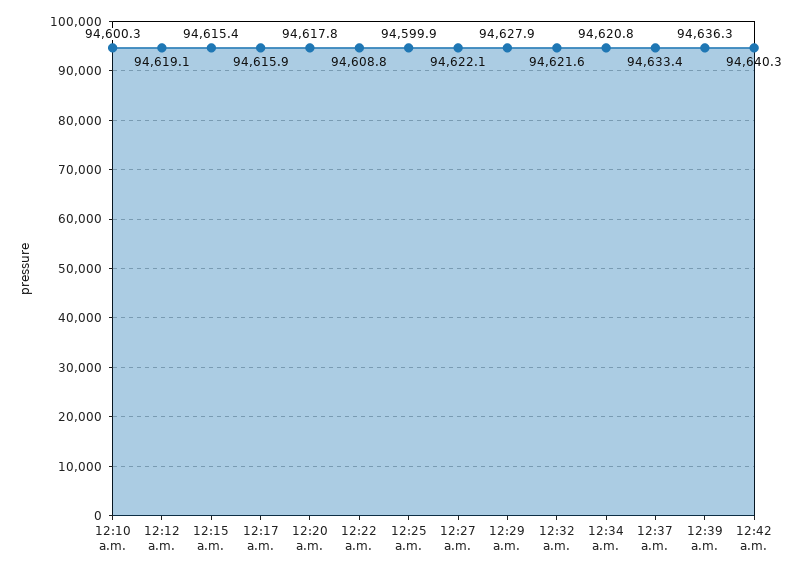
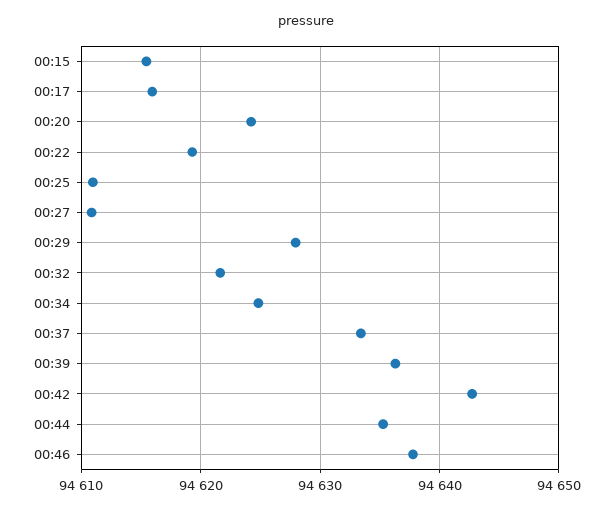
12:10 a.m.: 94600.3 -> none
12:12 a.m.: 94619.1 -> none
12:20 a.m.: 94617.8 -> 94624
12:22 a.m.: 94608.8 -> 94619
12:25 a.m.: 94599.9 -> 94611
12:27 a.m.: 94622.1 -> 94611
12:34 a.m.: 94620.8 -> 94625
12:42 a.m.: 94640.3 -> 94643
00:44: none -> 94635
00:46: none -> 94638

